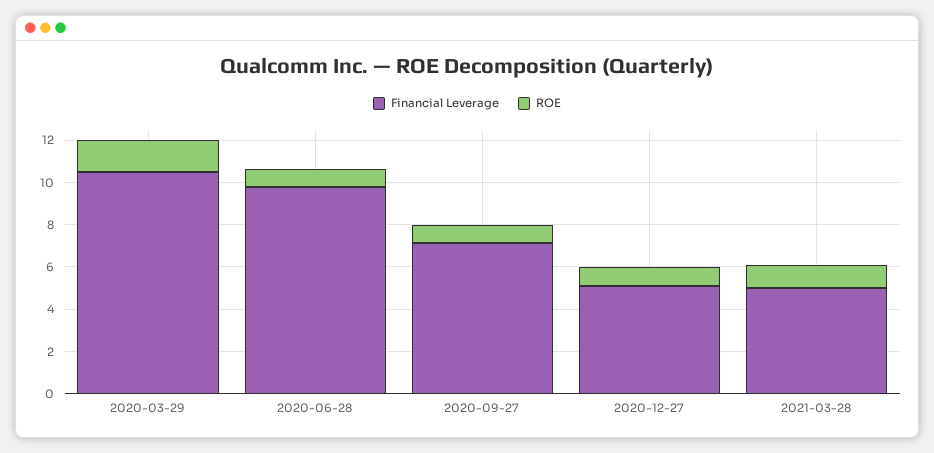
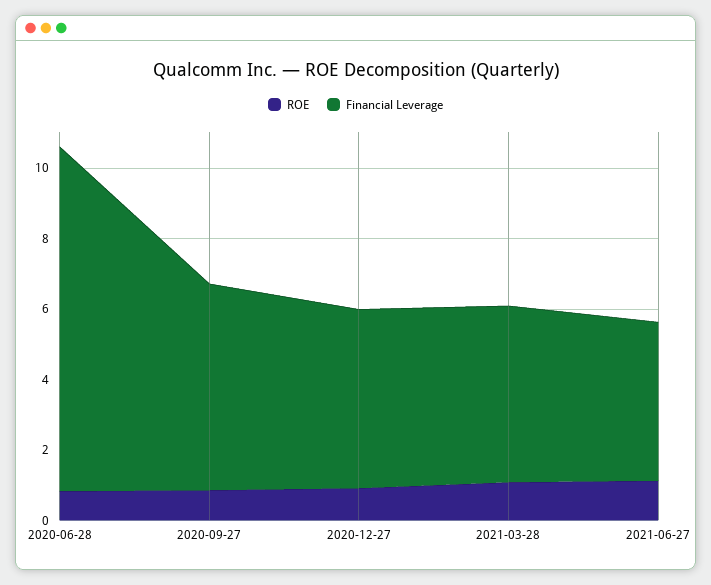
Financial Leverage, 2020-03-29: 10.5 -> none
ROE, 2020-03-29: 1.5 -> none
Financial Leverage, 2020-09-27: 7 -> 6
ROE, 2021-06-27: none -> 1
Financial Leverage, 2021-06-27: none -> 4.5

